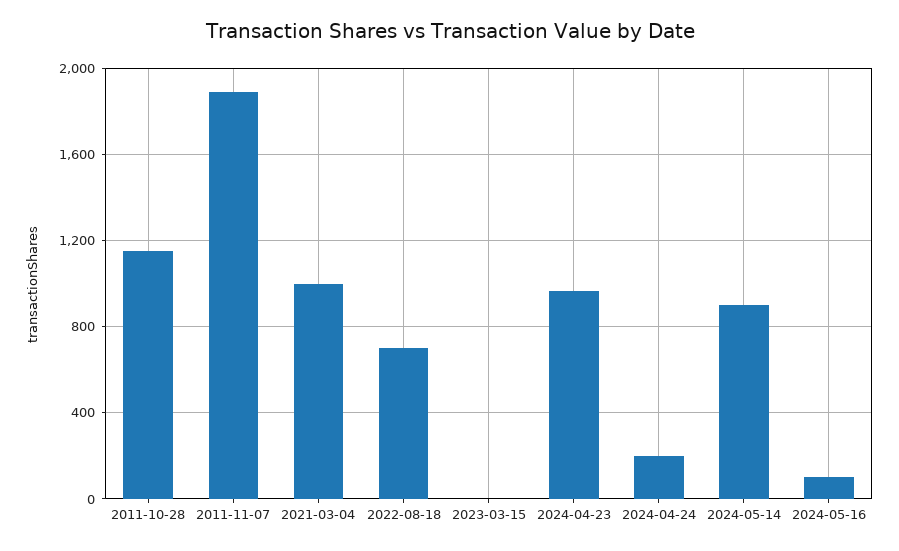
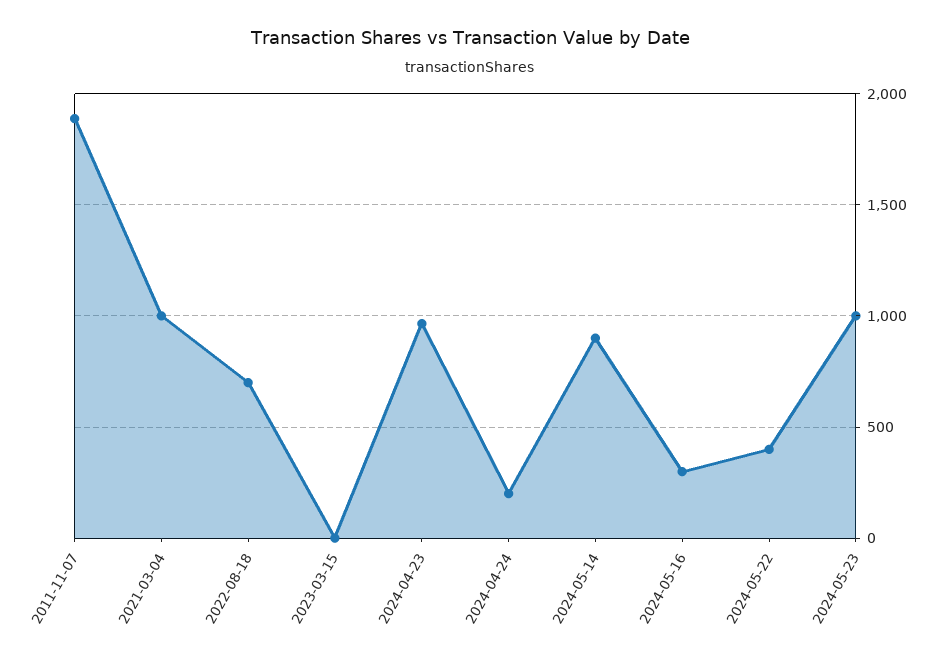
2011-10-28: 1150 -> none
2024-05-16: 100 -> 300
2024-05-22: none -> 400
2024-05-23: none -> 1000

